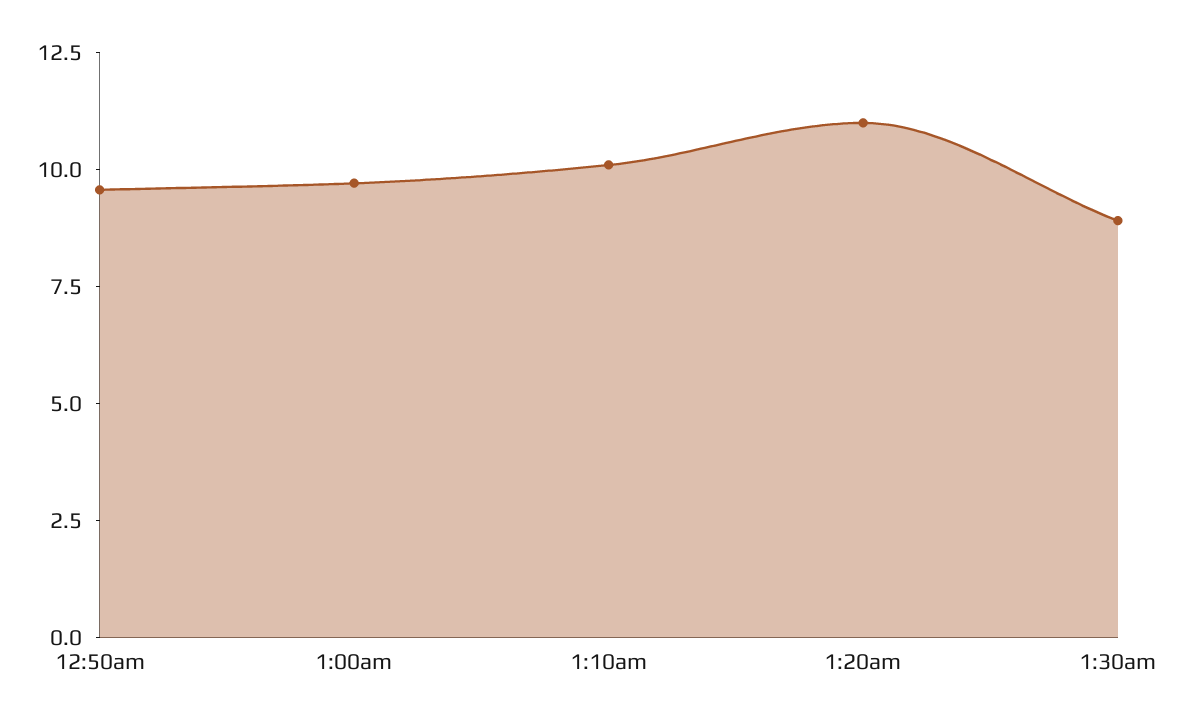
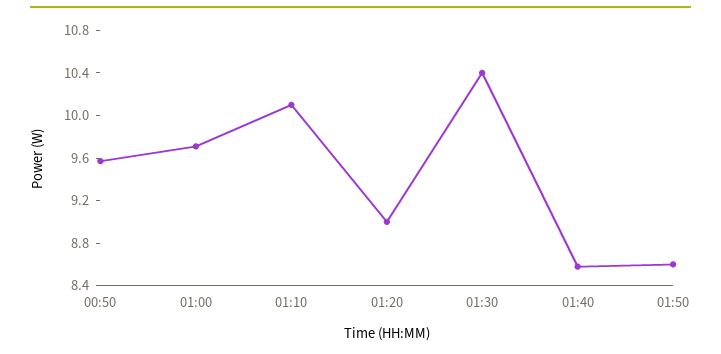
1:20am: 11 -> 9
1:30am: 9 -> 10.4
01:40: none -> 8.6
01:50: none -> 8.6

